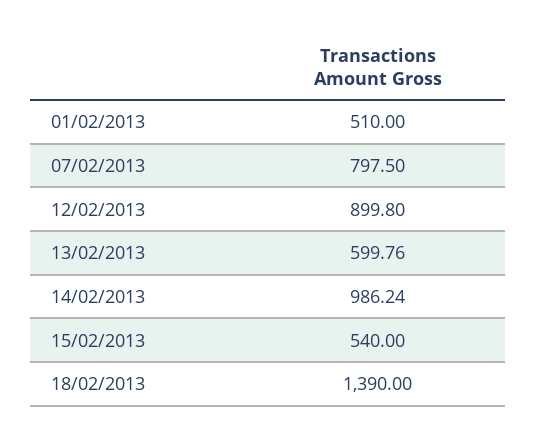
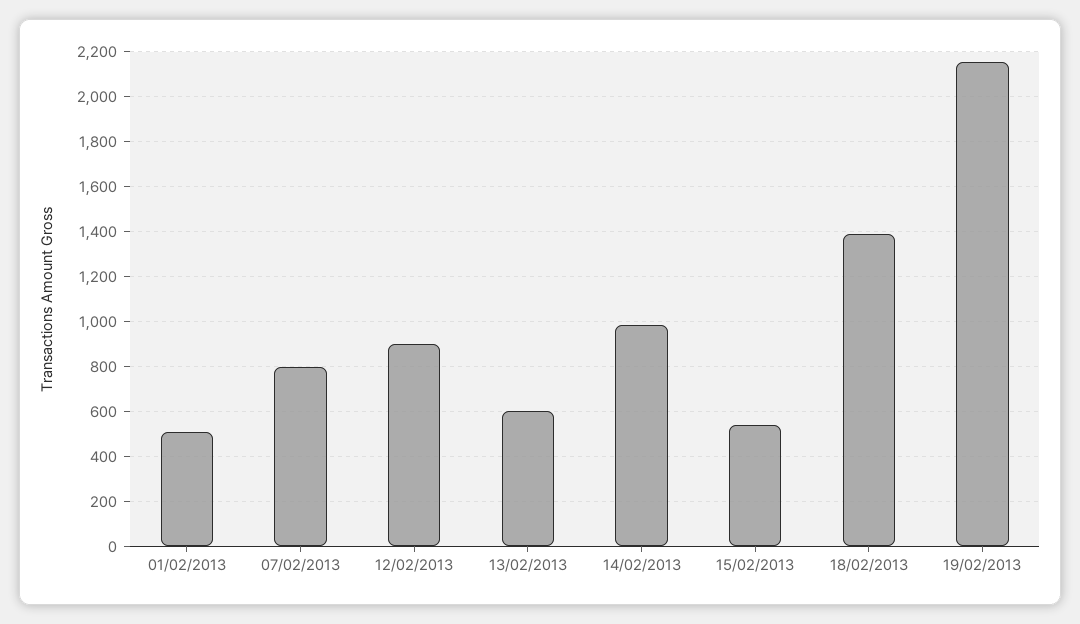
19/02/2013: none -> 2150

